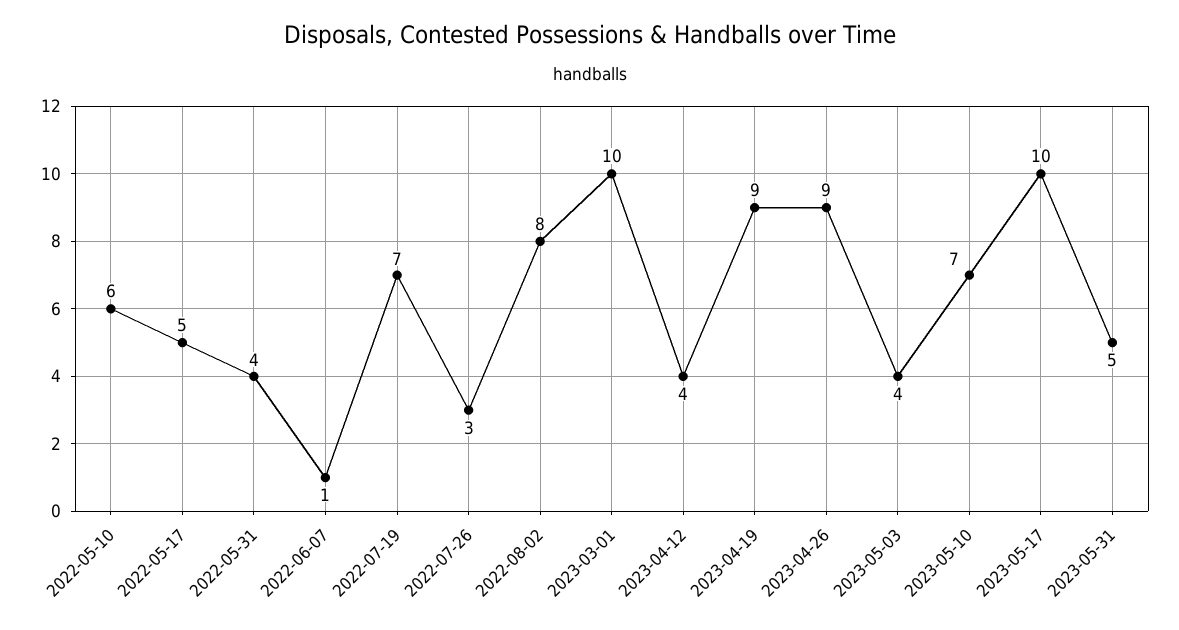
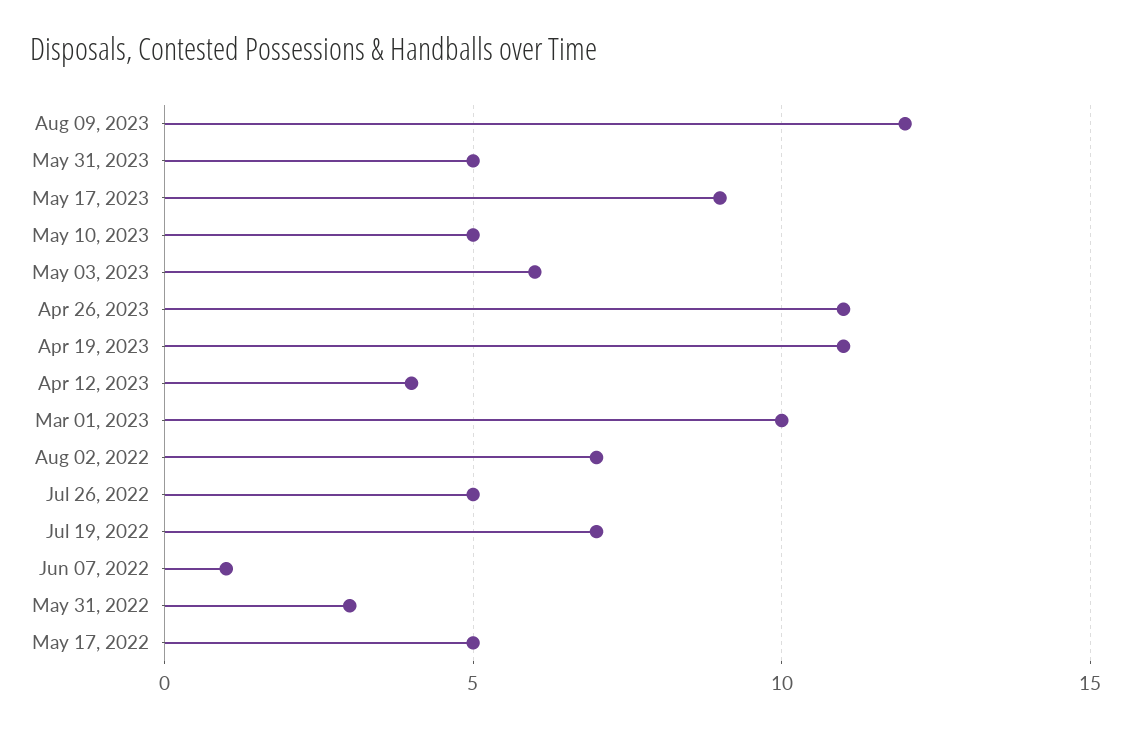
2022-05-10: 6 -> none
2022-05-31: 4 -> 3
2022-07-26: 3 -> 5
2022-08-02: 8 -> 7
2023-04-19: 9 -> 11
2023-04-26: 9 -> 11
2023-05-03: 4 -> 6
2023-05-10: 7 -> 5
2023-05-17: 10 -> 9
Aug 09, 2023: none -> 12

